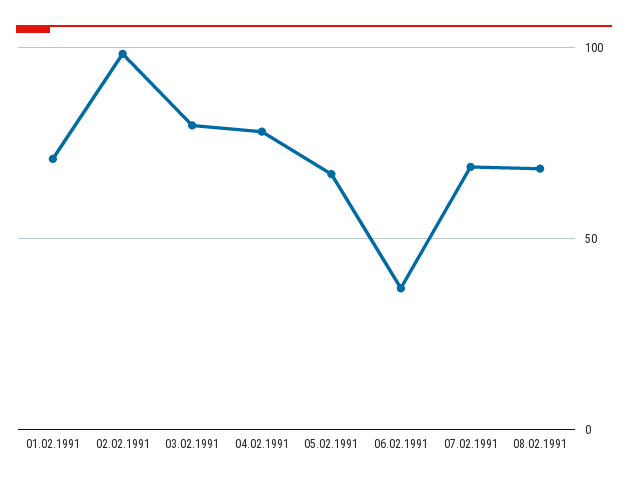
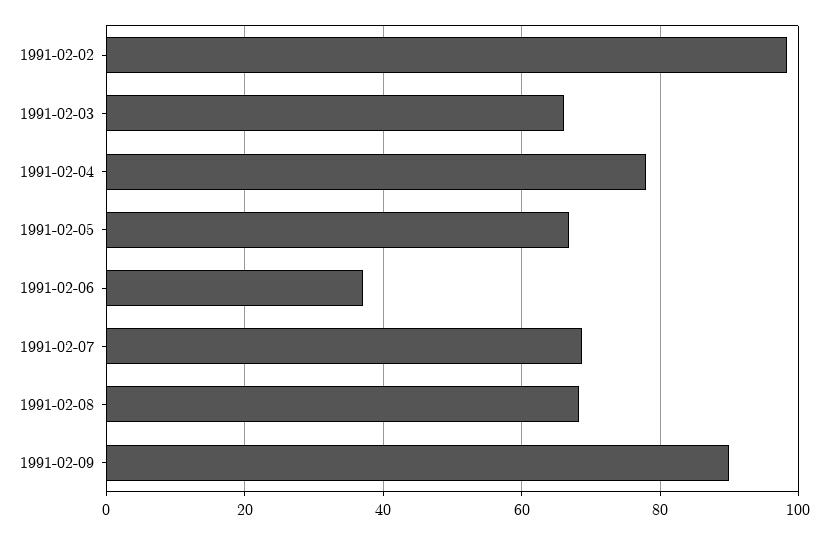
01.02.1991: 70 -> none
03.02.1991: 80 -> 66
1991-02-09: none -> 90

